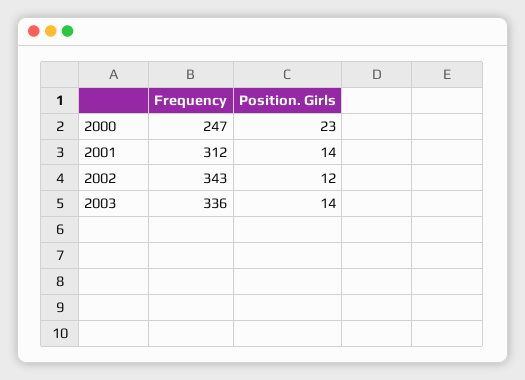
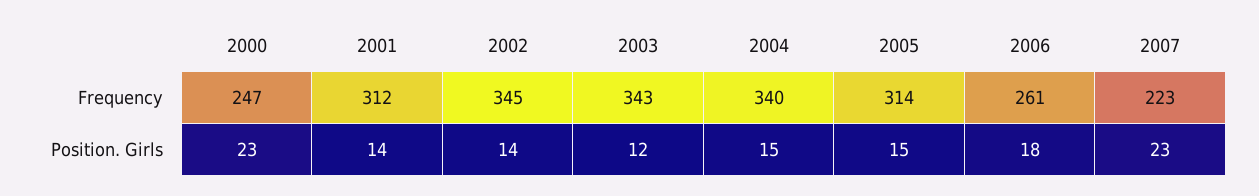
Frequency, 2002: 343 -> 345
Position. Girls, 2002: 12 -> 14
Frequency, 2003: 336 -> 343
Position. Girls, 2003: 14 -> 12
Frequency, 2004: none -> 340
Frequency, 2005: none -> 314
Frequency, 2006: none -> 261
Frequency, 2007: none -> 223
Position. Girls, 2004: none -> 15
Position. Girls, 2005: none -> 15
Position. Girls, 2006: none -> 18
Position. Girls, 2007: none -> 23

